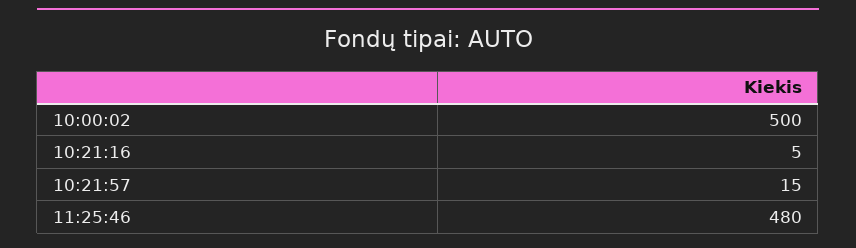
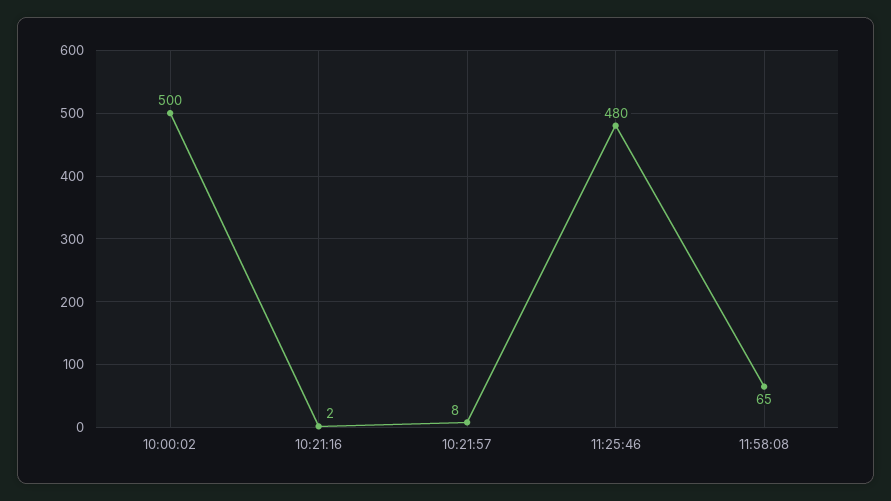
10:21:16: 5 -> 2
10:21:57: 15 -> 8
11:58:08: none -> 65

